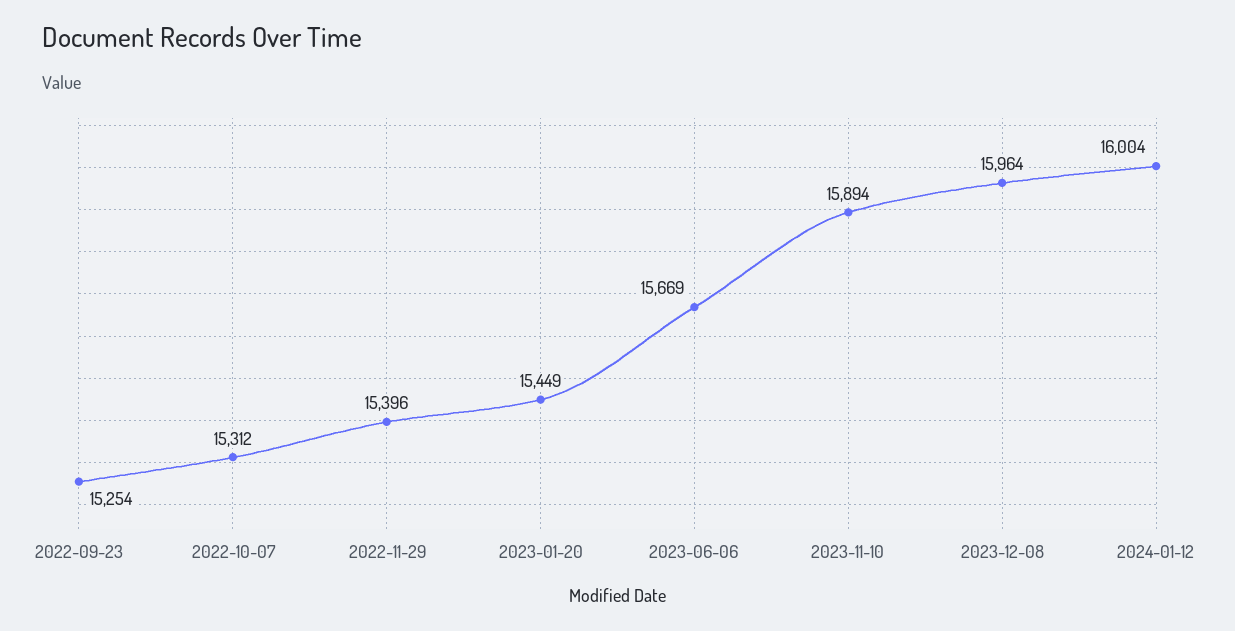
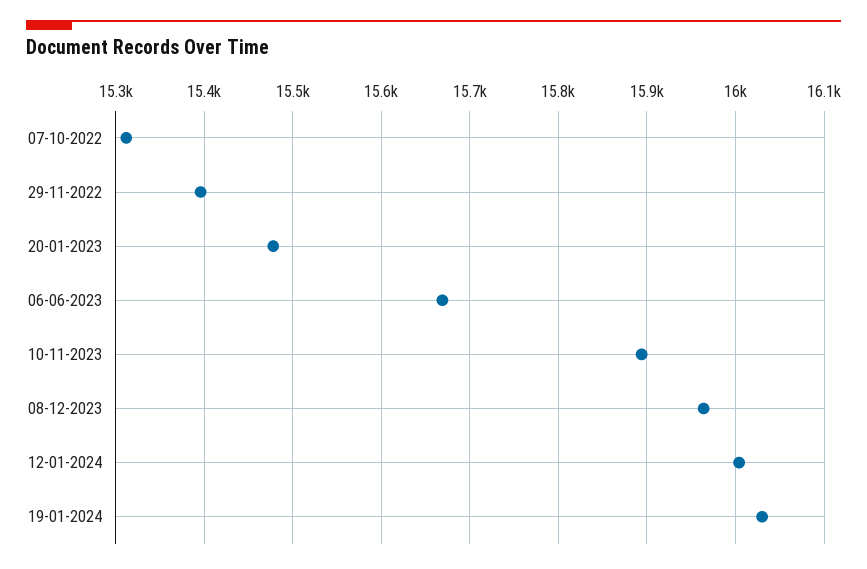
2022-09-23: 15254 -> none
2023-01-20: 15449 -> 15480
19-01-2024: none -> 16030

